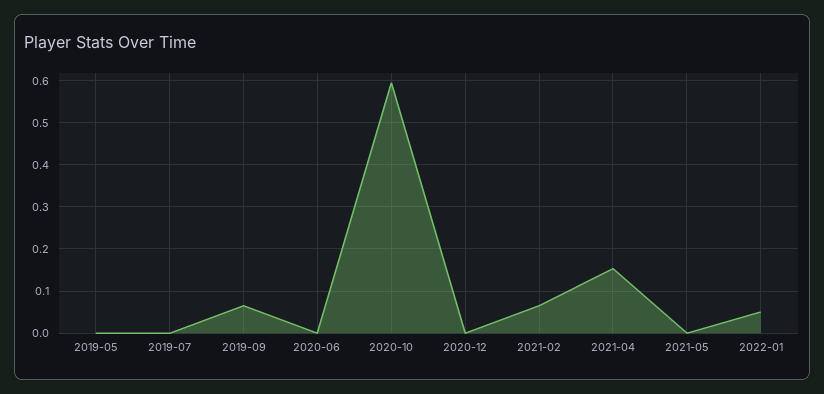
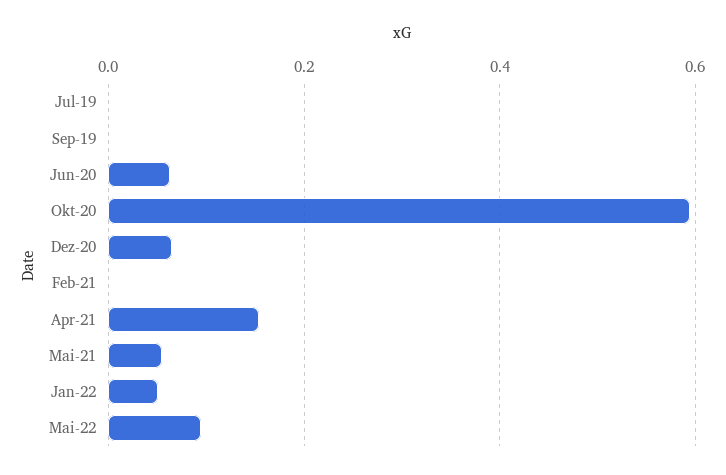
2019-05: 0 -> none
2019-09: 0.06 -> 0
2020-06: 0 -> 0.06
2020-12: 0 -> 0.06
2021-02: 0.06 -> 0
2021-05: 0 -> 0.06
Mai-22: none -> 0.1

